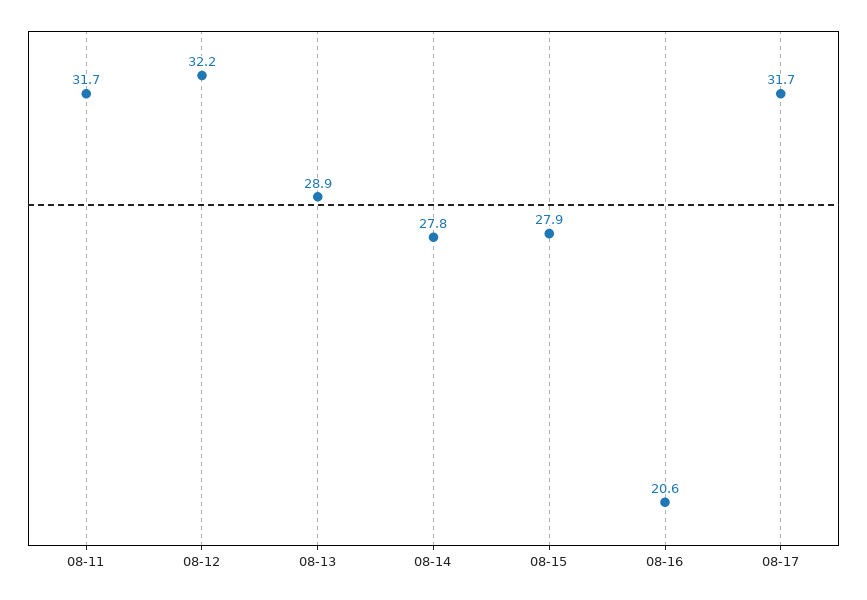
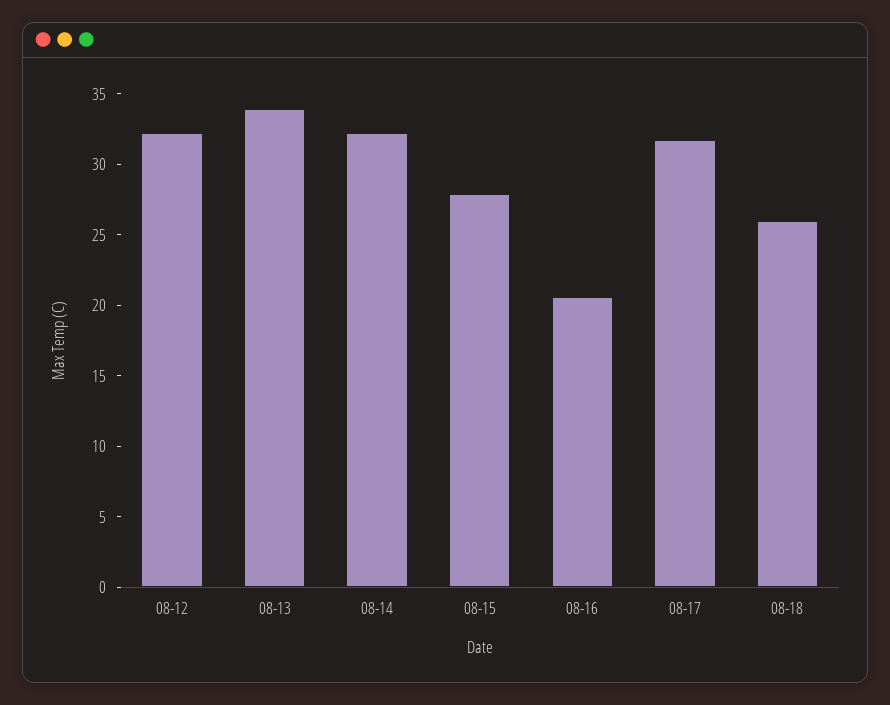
08-11: 31.7 -> none
08-13: 28.9 -> 34
08-14: 27.8 -> 32
08-18: none -> 26

